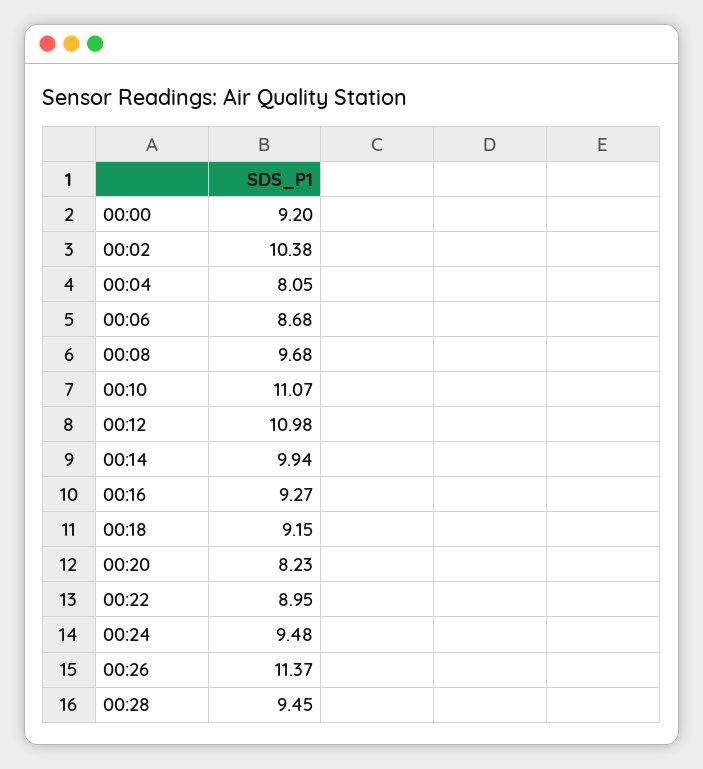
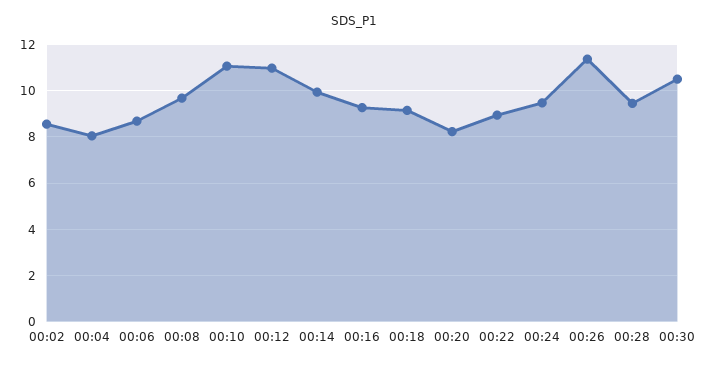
00:00: 9.2 -> none
00:02: 10.38 -> 8.5
00:30: none -> 10.5

